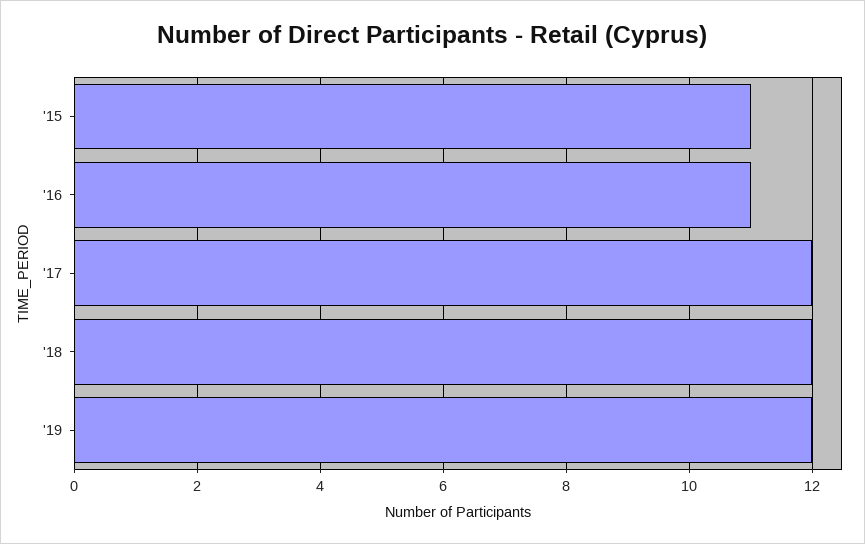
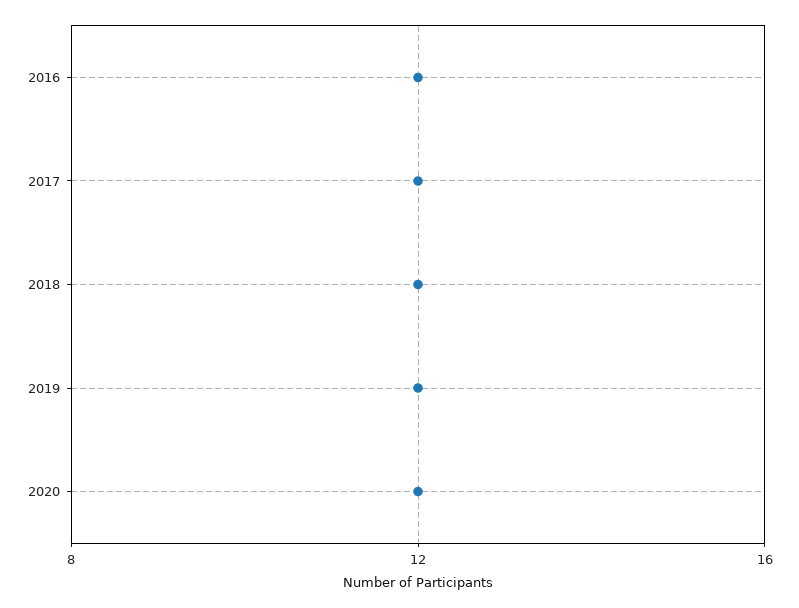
'15: 11 -> none
'16: 11 -> 12
2020: none -> 12

